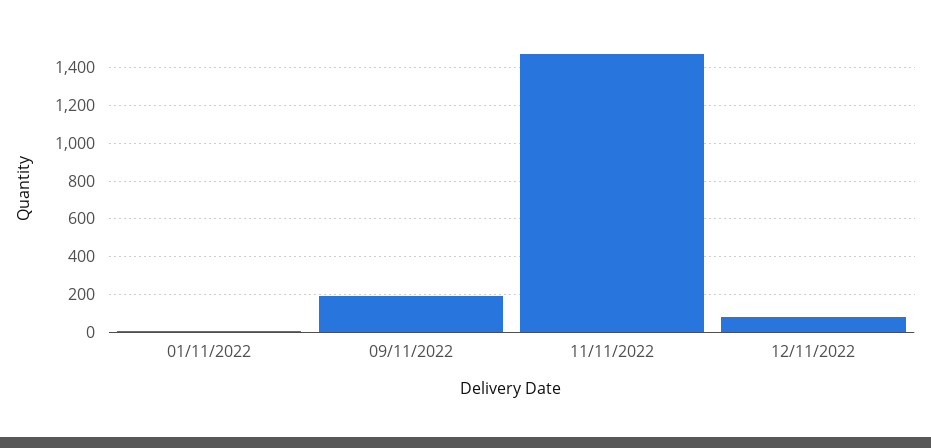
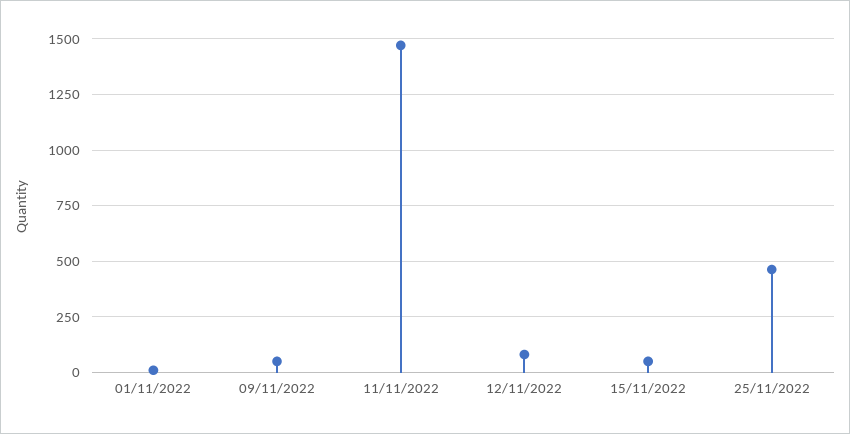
09/11/2022: 200 -> 50
15/11/2022: none -> 50
25/11/2022: none -> 450

